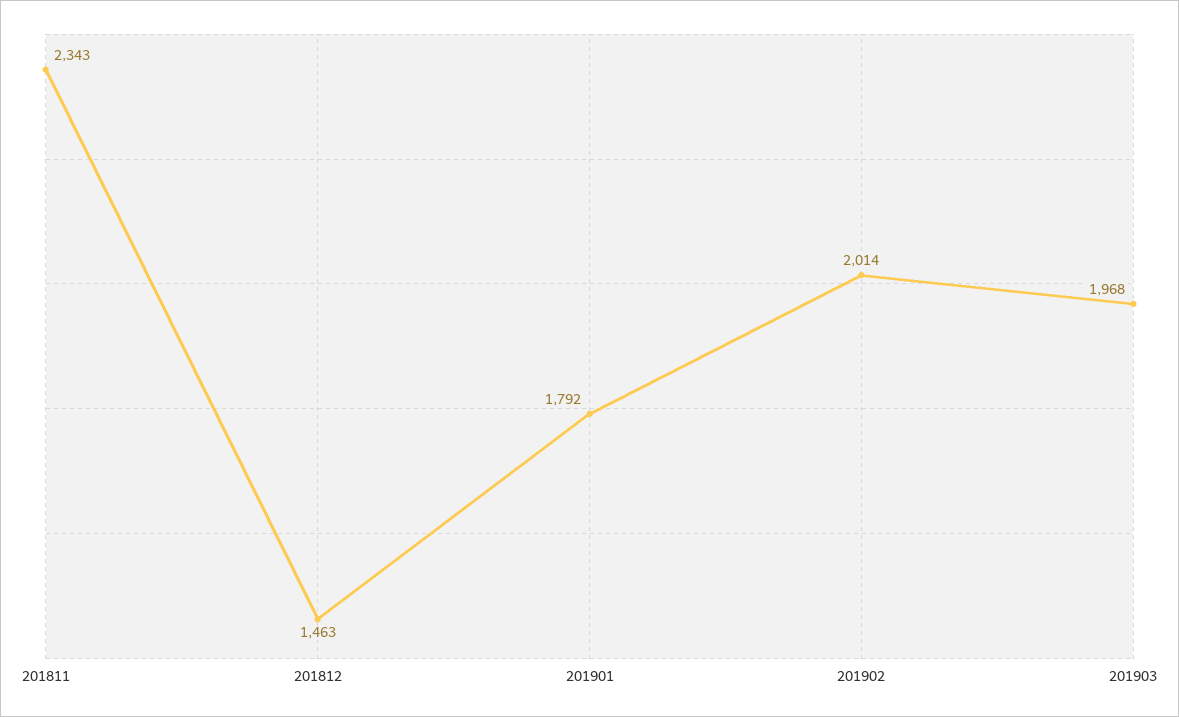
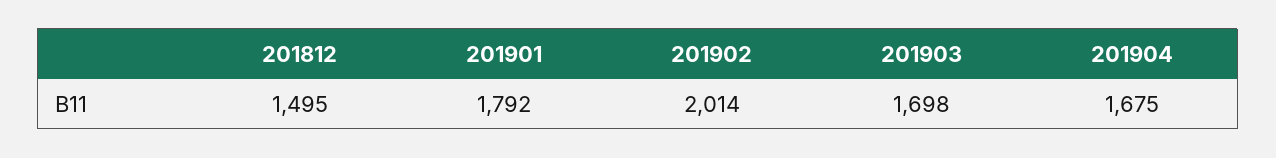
201811: 2343 -> none
201812: 1463 -> 1495
201903: 1968 -> 1698
201904: none -> 1675

